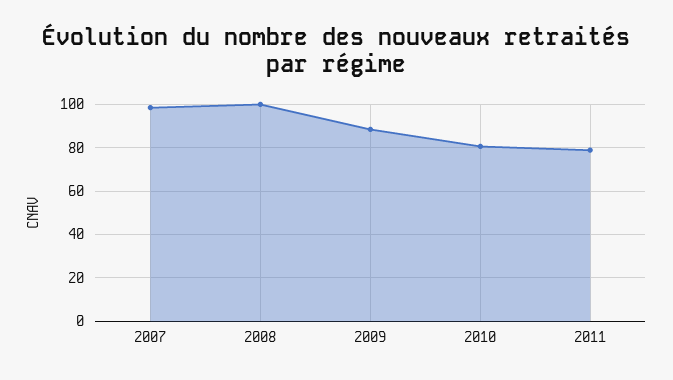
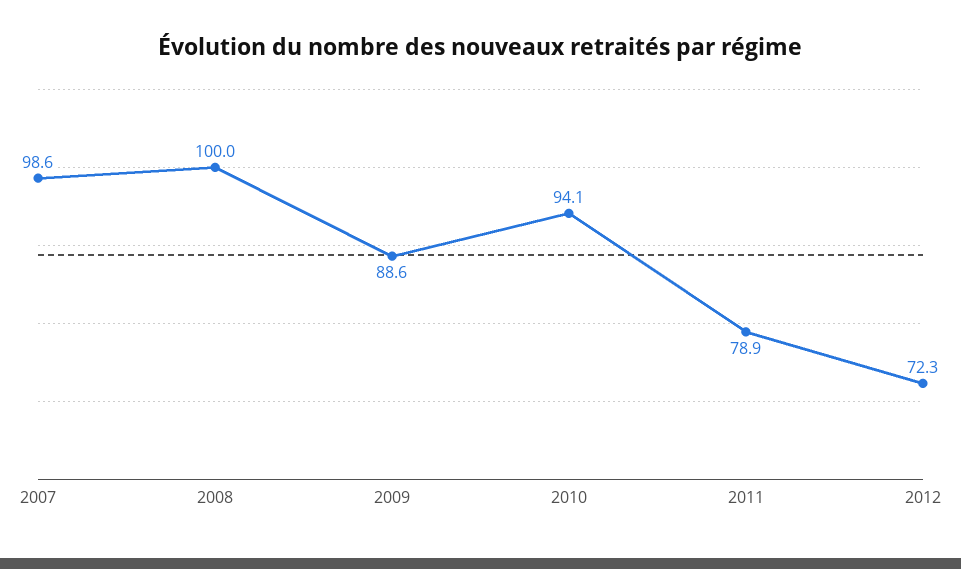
2010: 80 -> 94.1
2012: none -> 72.3

